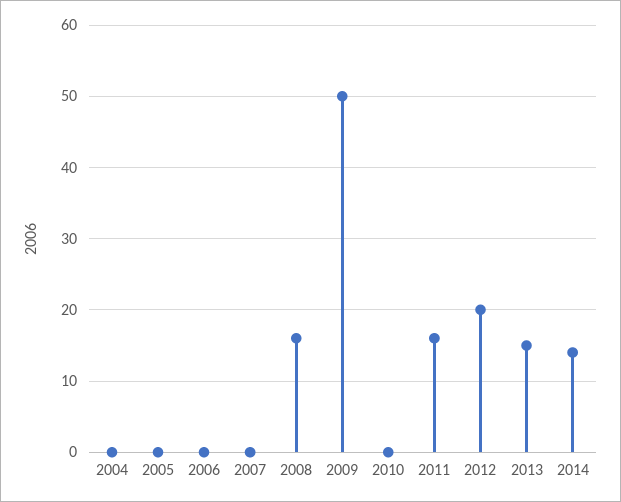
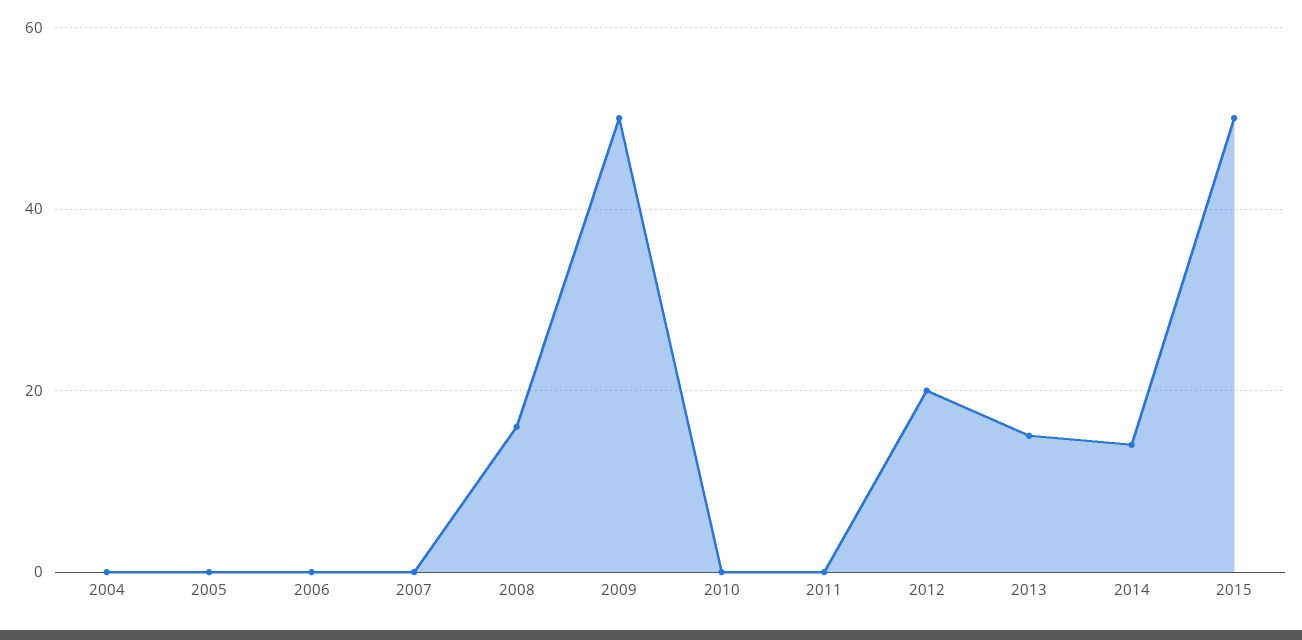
2011: 16 -> 0
2015: none -> 50

